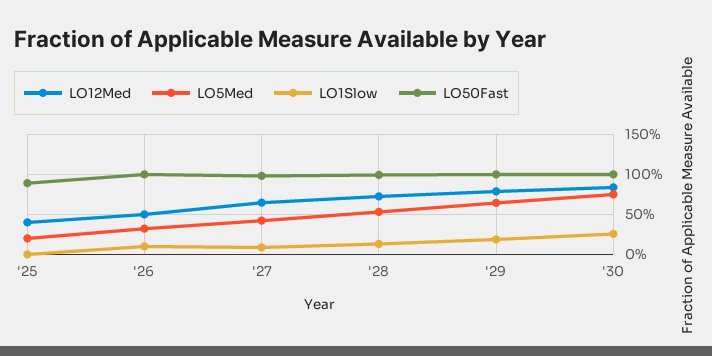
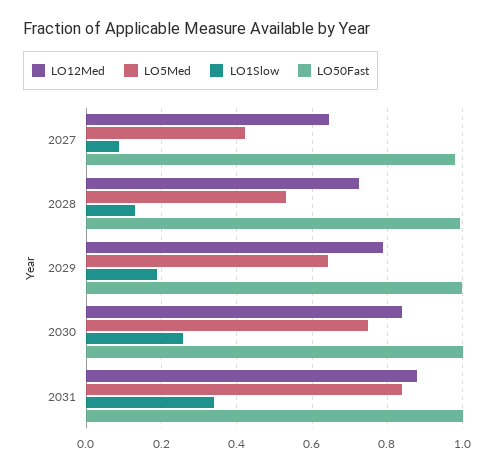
LO12Med, '25: 0.4 -> none
LO5Med, '25: 0.2 -> none
LO1Slow, '25: 0 -> none
LO50Fast, '25: 0.9 -> none
LO12Med, '26: 0.5 -> none
LO5Med, '26: 0.3 -> none
LO1Slow, '26: 0.1 -> none
LO50Fast, '26: 1 -> none
LO12Med, 2031: none -> 0.88
LO5Med, 2031: none -> 0.84
LO1Slow, 2031: none -> 0.34
LO50Fast, 2031: none -> 1

